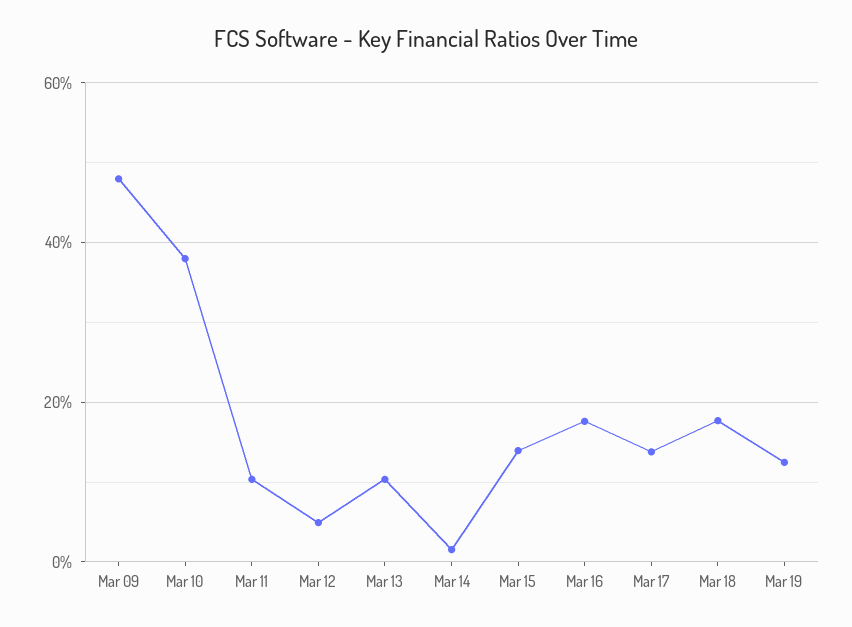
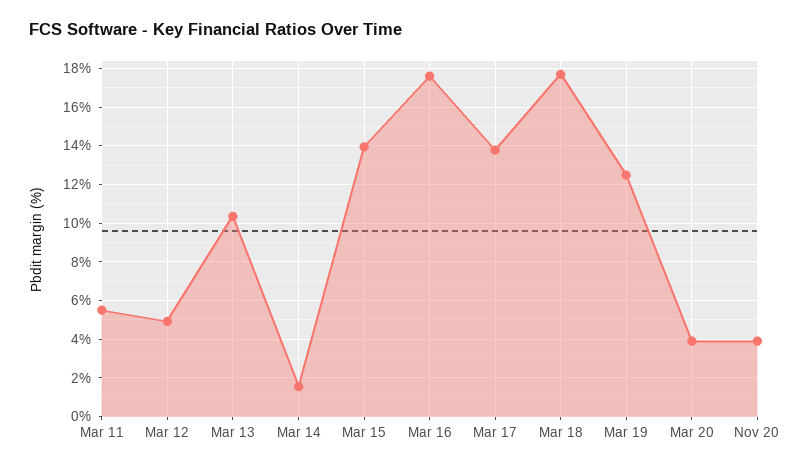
Mar 09: 48 -> none
Mar 10: 38 -> none
Mar 11: 10 -> 5.5
Mar 20: none -> 4
Nov 20: none -> 4

